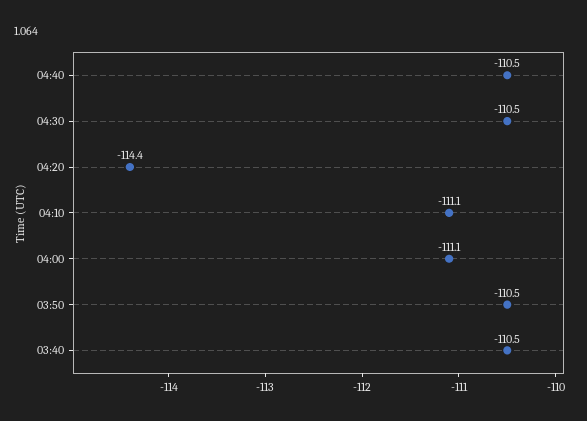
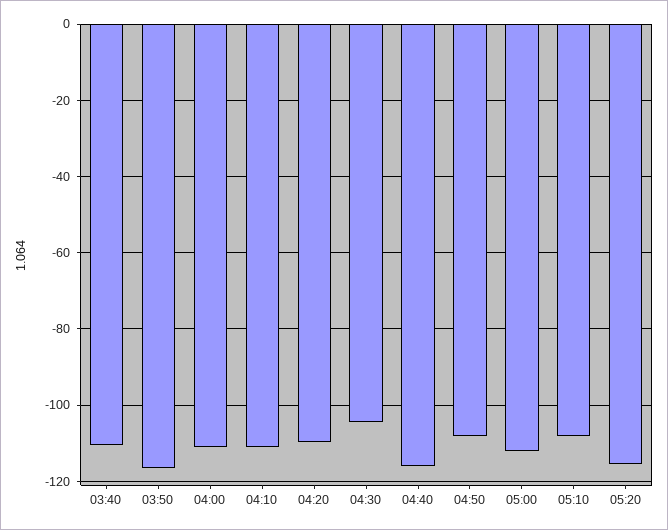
04:40: -110.5 -> -116
04:30: -110.5 -> -104
04:20: -114.4 -> -110
03:50: -110.5 -> -116
04:50: none -> -108
05:00: none -> -112
05:10: none -> -108
05:20: none -> -116

